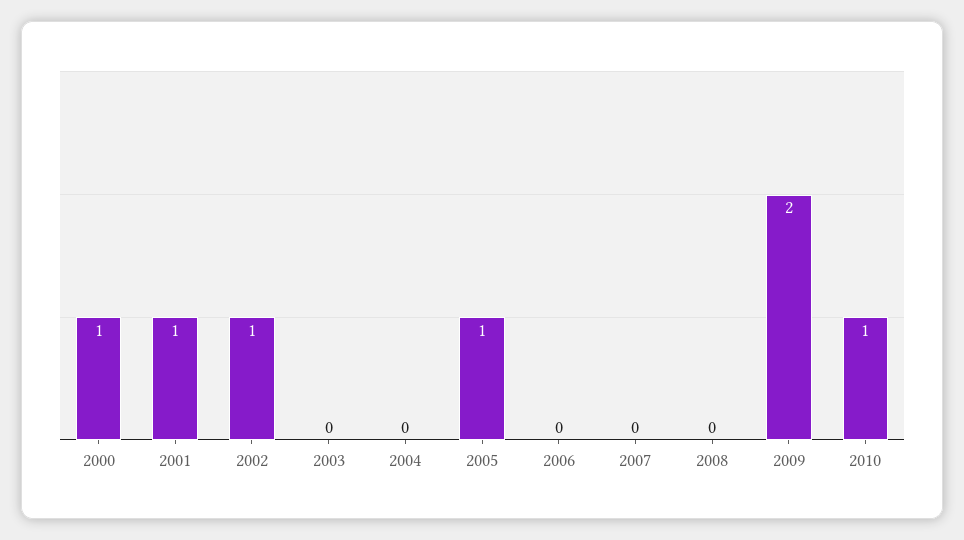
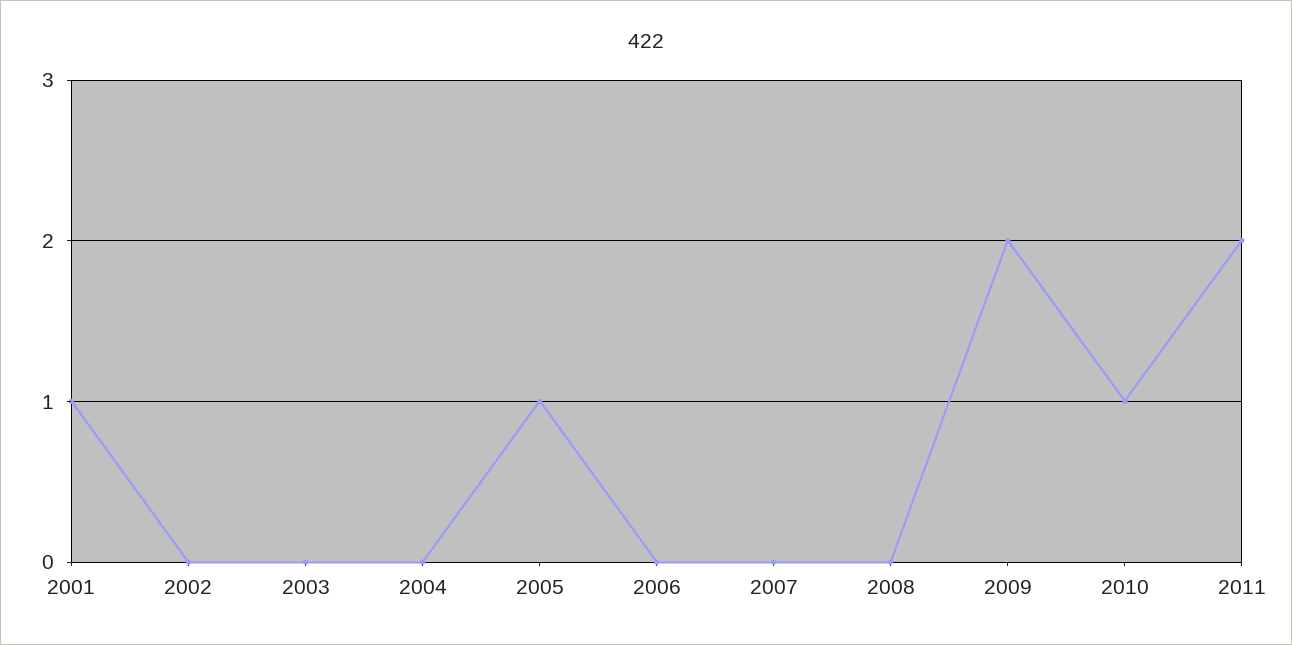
2000: 1 -> none
2002: 1 -> 0
2011: none -> 2

